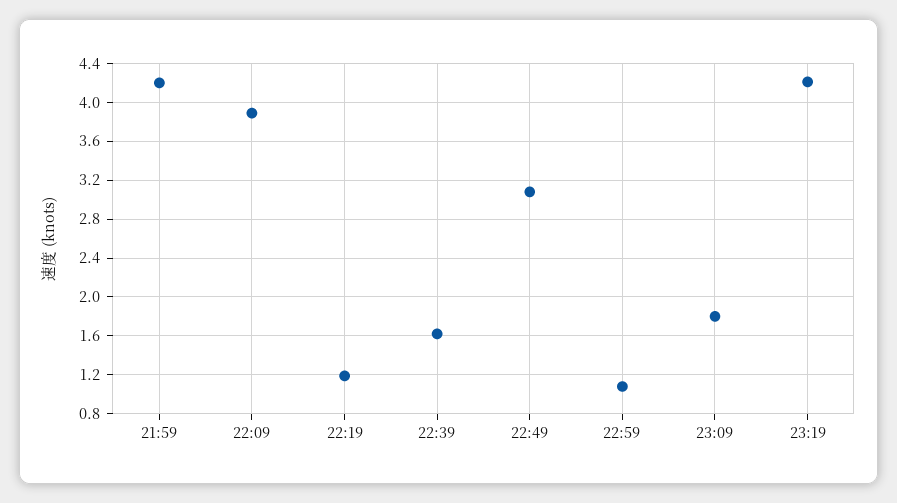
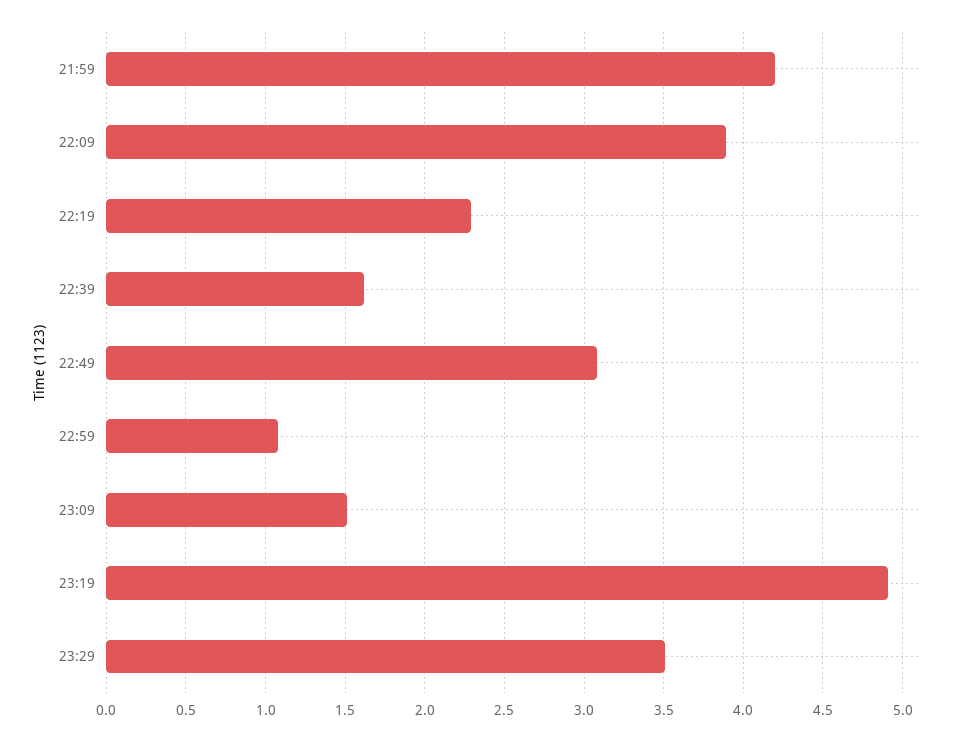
22:19: 1.2 -> 2.3
23:09: 1.8 -> 1.5
23:19: 4.2 -> 4.9
23:29: none -> 3.5

